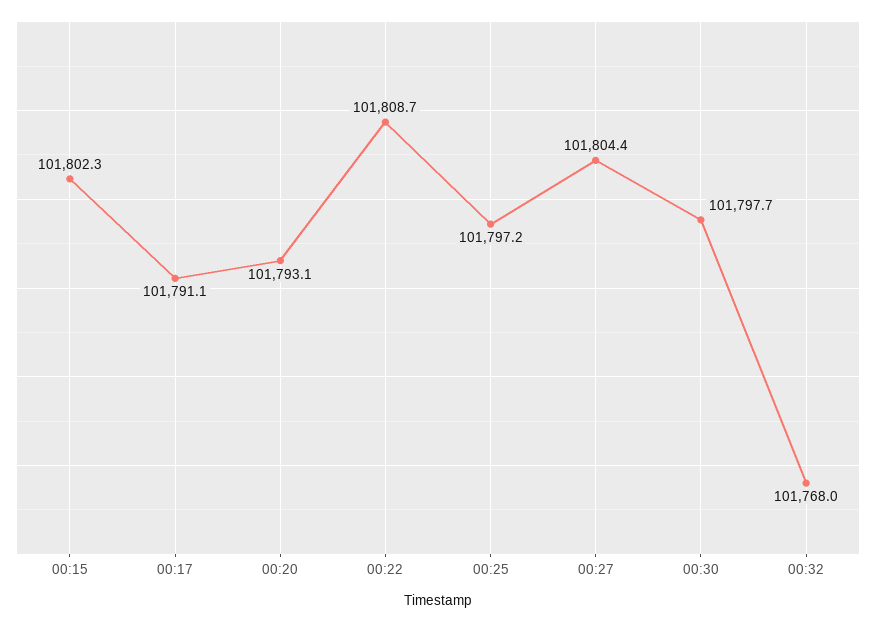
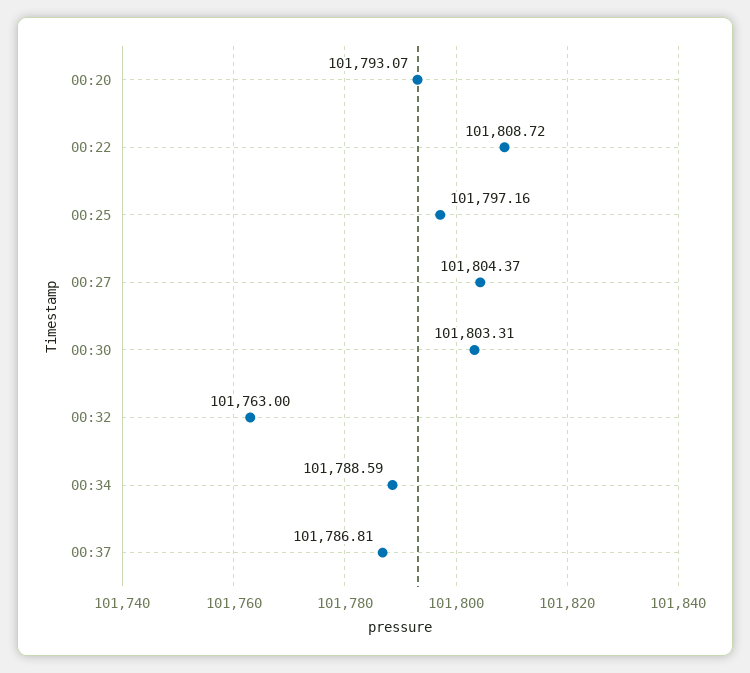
00:15: 101802.3 -> none
00:17: 101791.1 -> none
00:30: 101797.7 -> 101803.31
00:32: 101768 -> 101763
00:34: none -> 101788.59
00:37: none -> 101786.81

